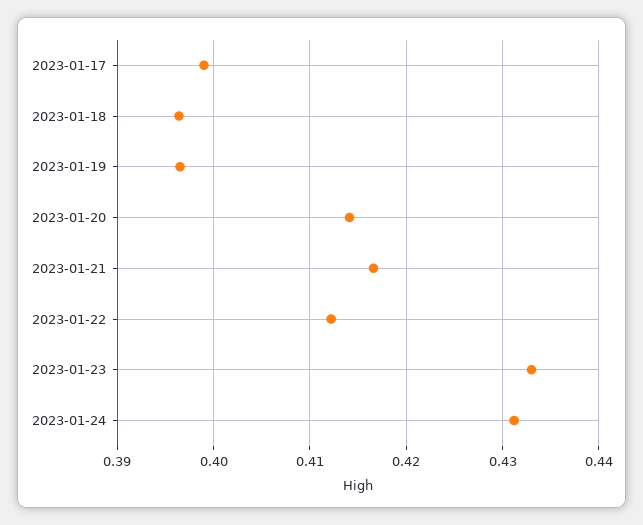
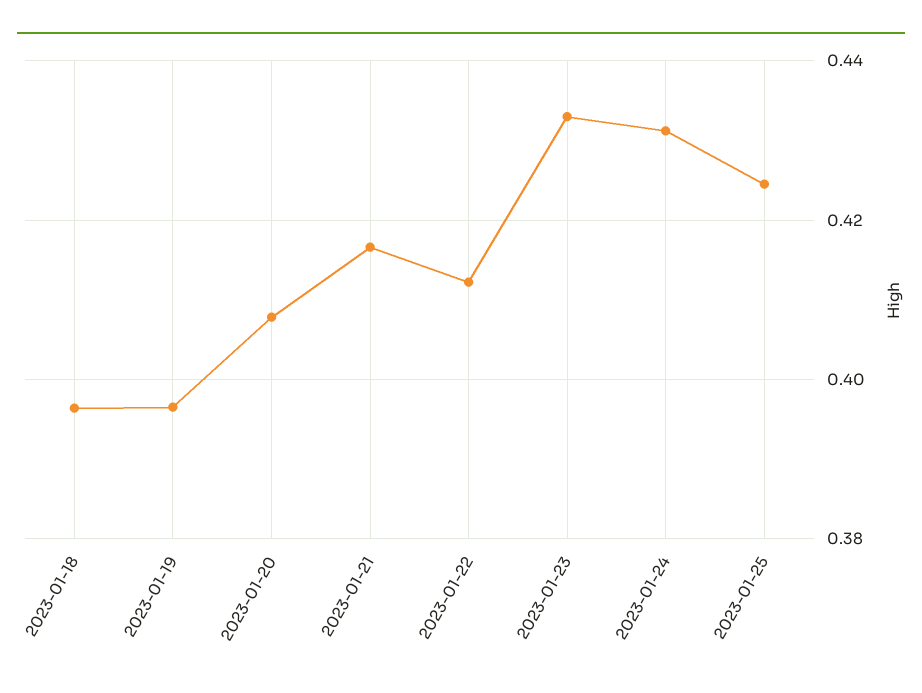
2023-01-17: 0.399 -> none
2023-01-20: 0.414 -> 0.408
2023-01-25: none -> 0.424

